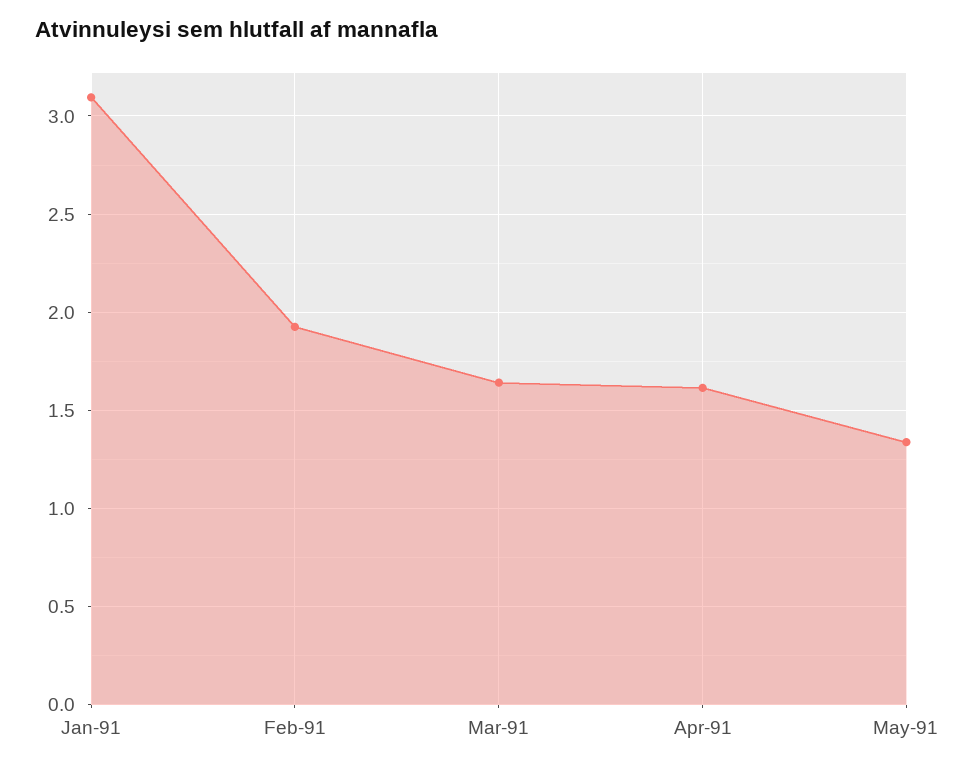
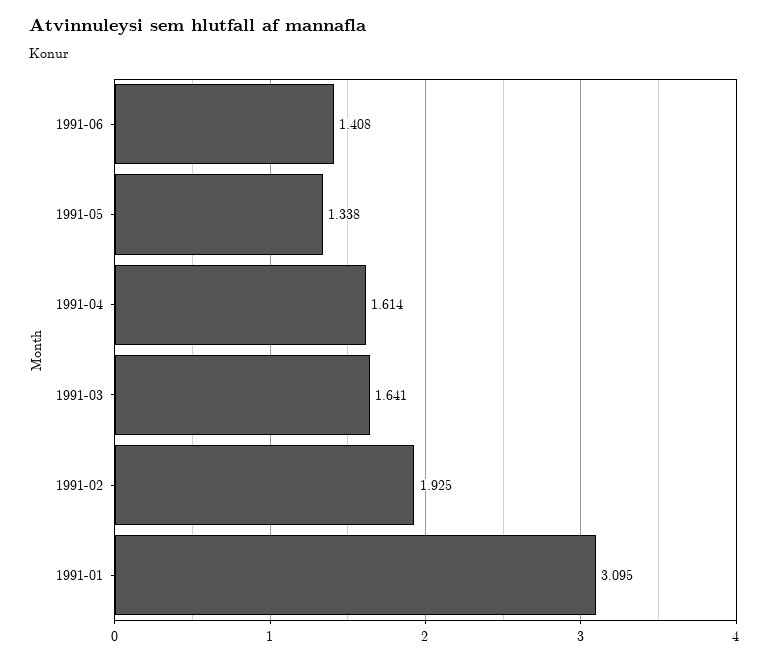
1991-06: none -> 1.408

